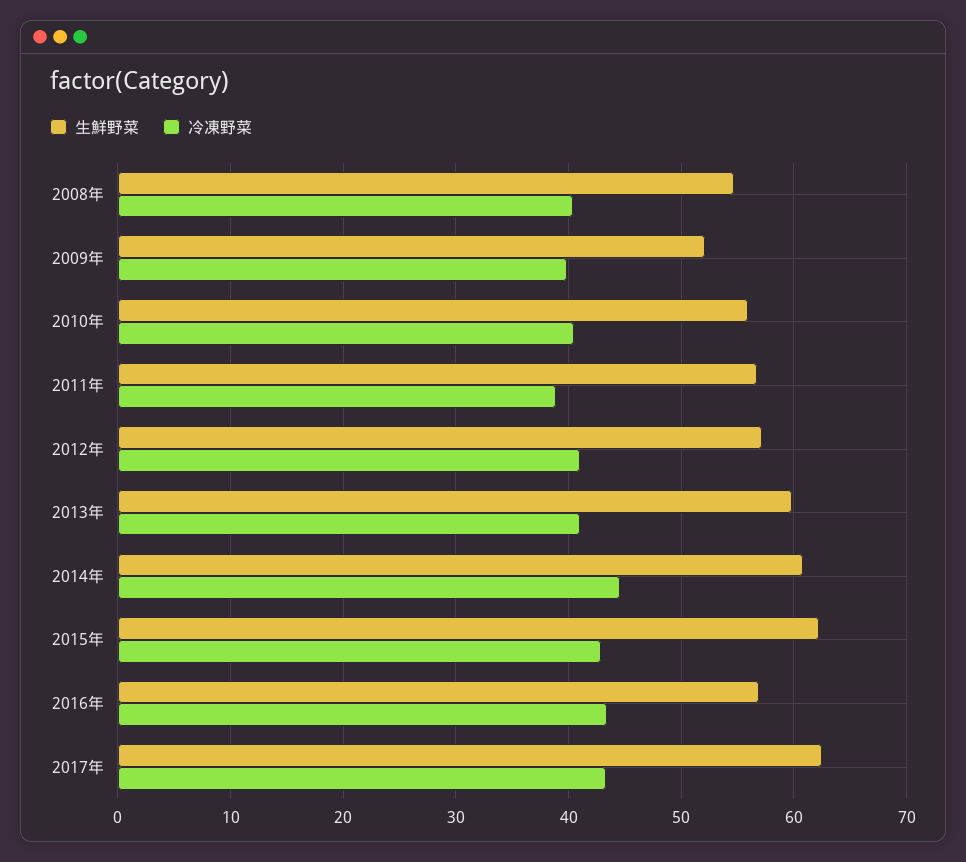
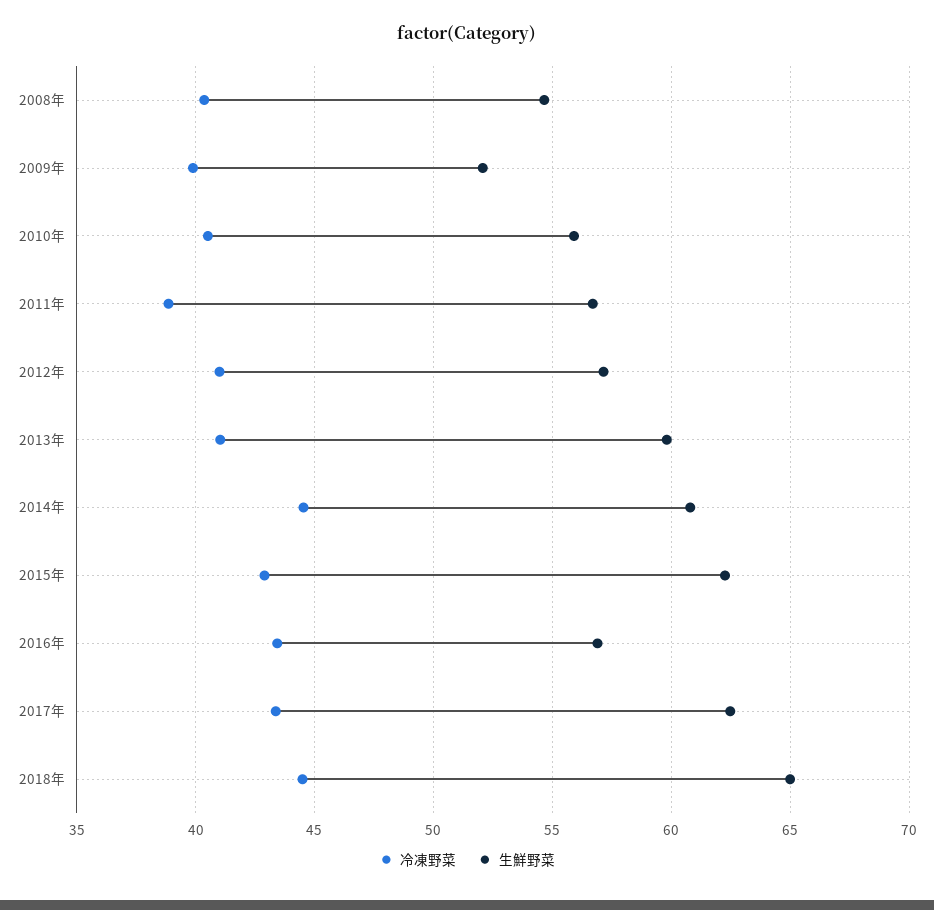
冷凍野菜, 2018年: none -> 44.5
生鮮野菜, 2018年: none -> 65

